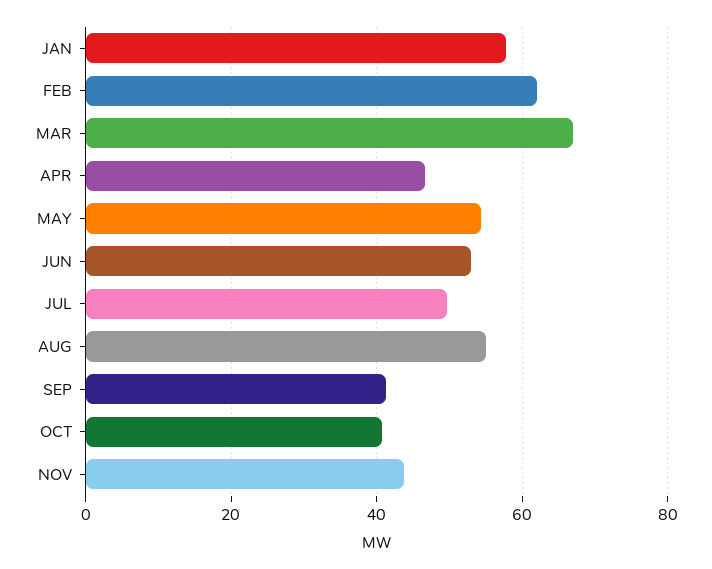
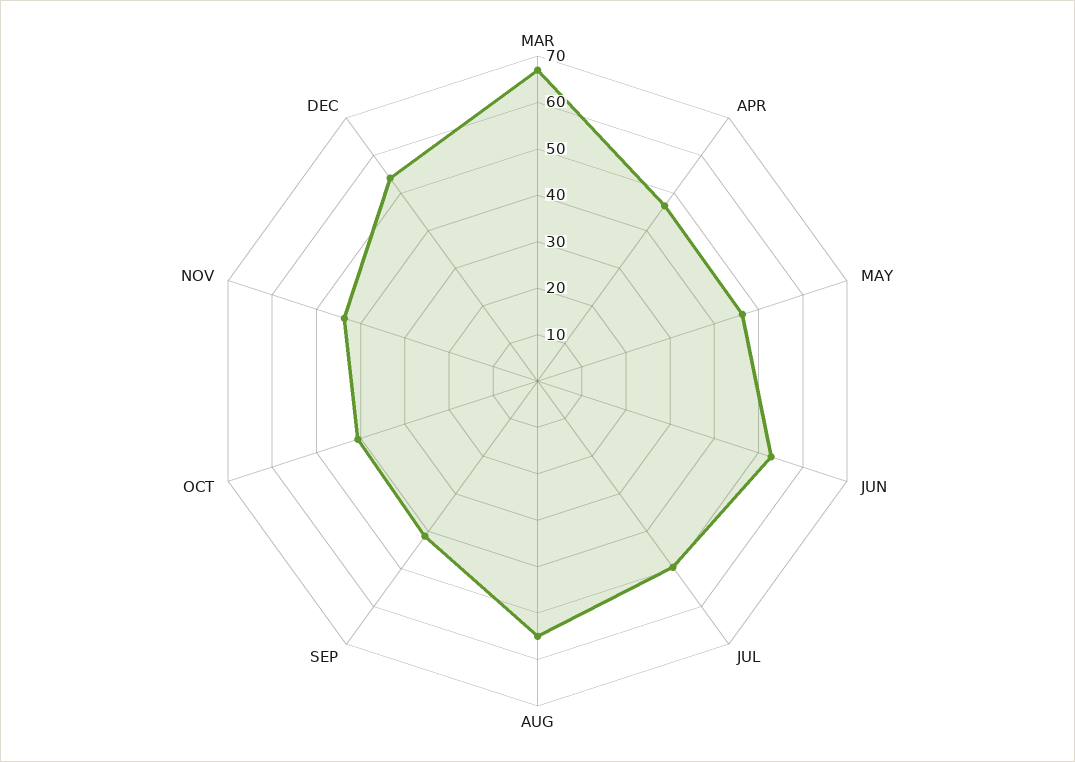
JAN: 58 -> none
FEB: 62 -> none
MAY: 54 -> 46
DEC: none -> 54

